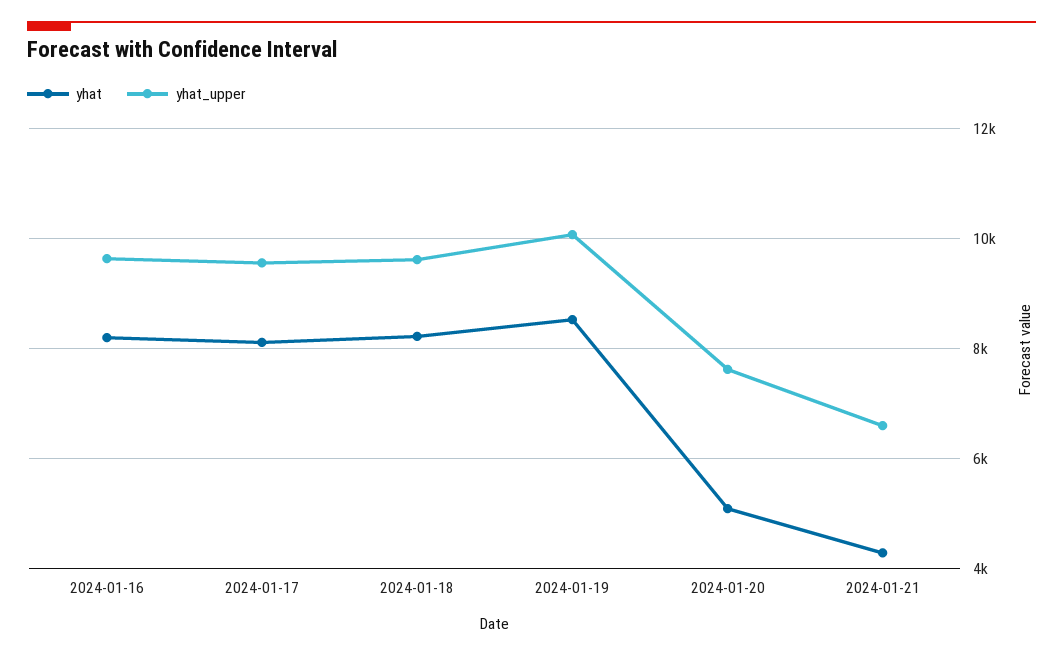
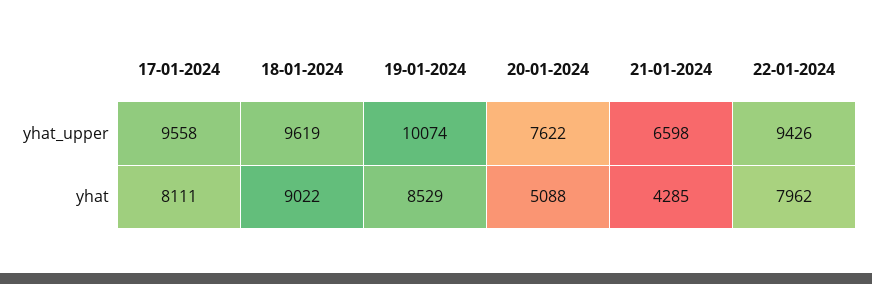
yhat, 2024-01-16: 8200 -> none
yhat_upper, 2024-01-16: 9600 -> none
yhat, 2024-01-18: 8200 -> 9022
yhat_upper, 22-01-2024: none -> 9426
yhat, 22-01-2024: none -> 7962

